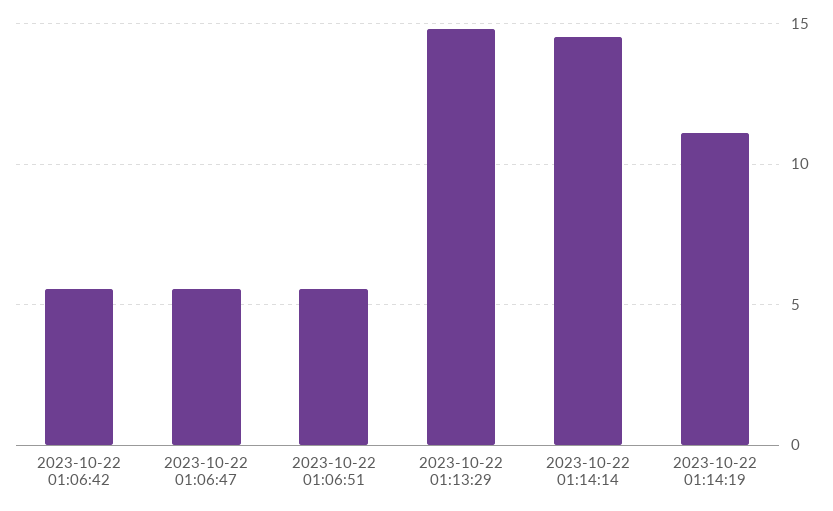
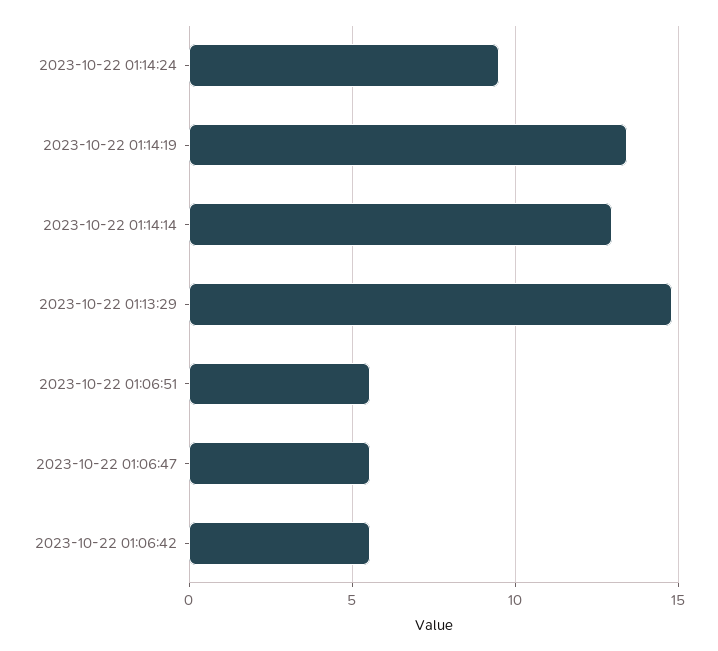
2023-10-22 01:14:14: 14.5 -> 13
2023-10-22 01:14:19: 11 -> 13.5
2023-10-22 01:14:24: none -> 9.5

